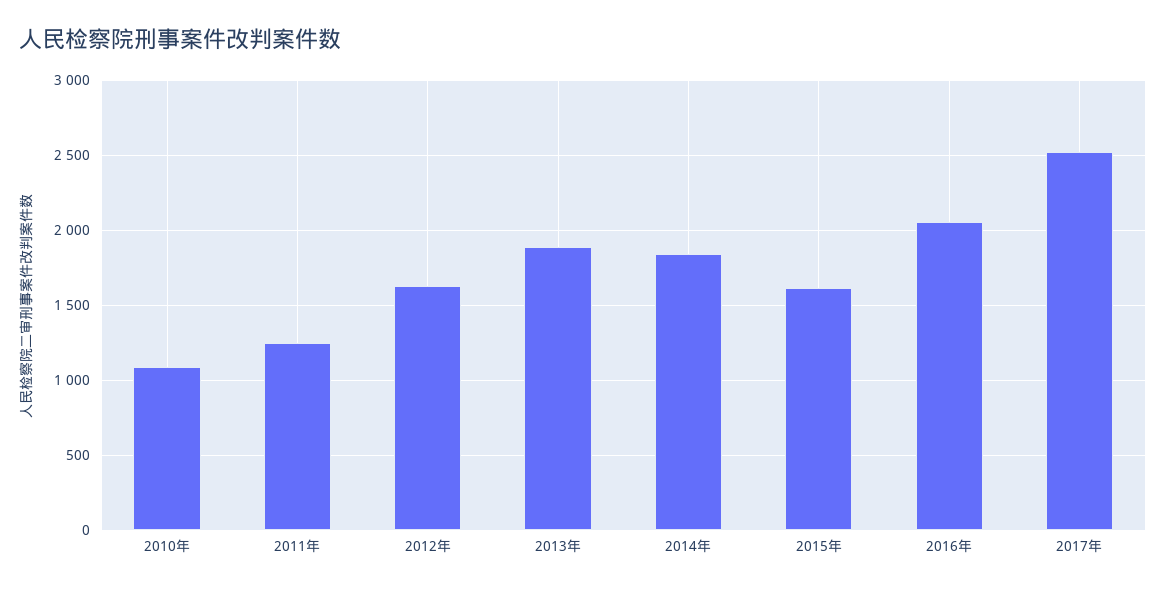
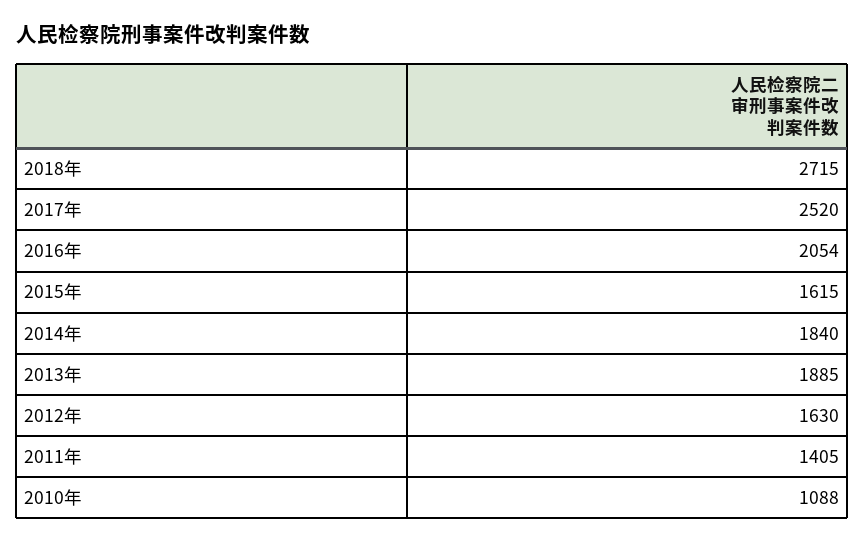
2011年: 1250 -> 1405
2018年: none -> 2715

